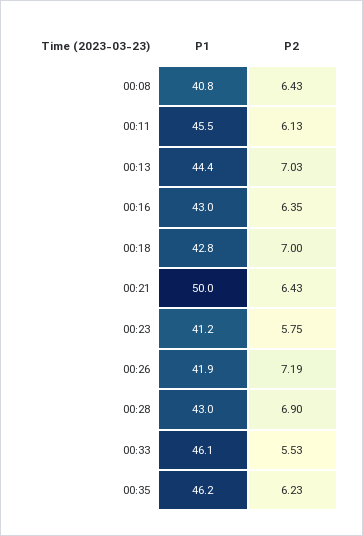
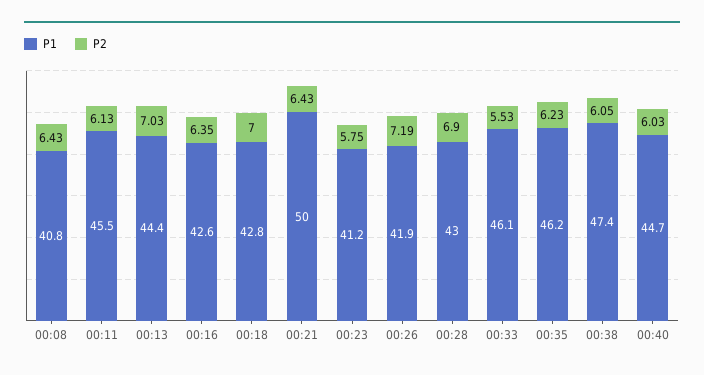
P1, 00:16: 43 -> 42.6
P1, 00:38: none -> 47.4
P2, 00:38: none -> 6.05
P1, 00:40: none -> 44.7
P2, 00:40: none -> 6.03

